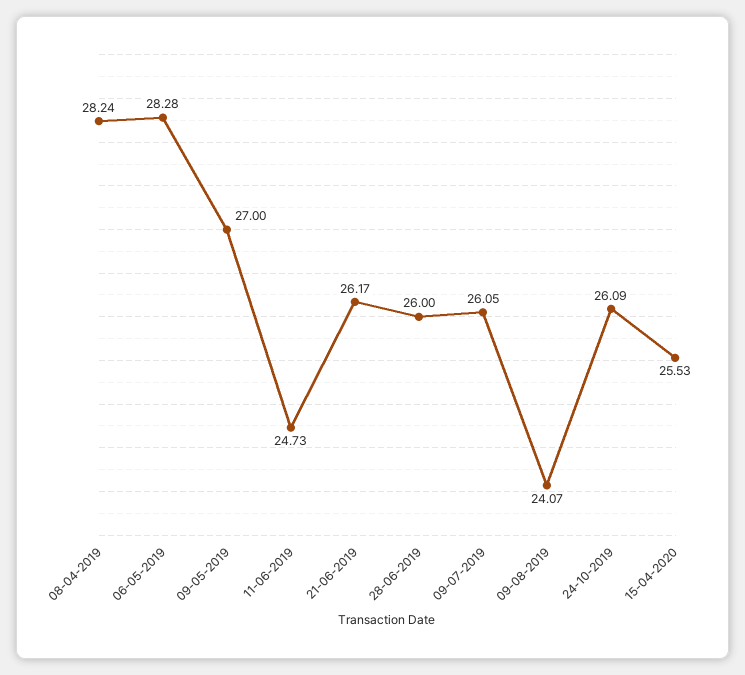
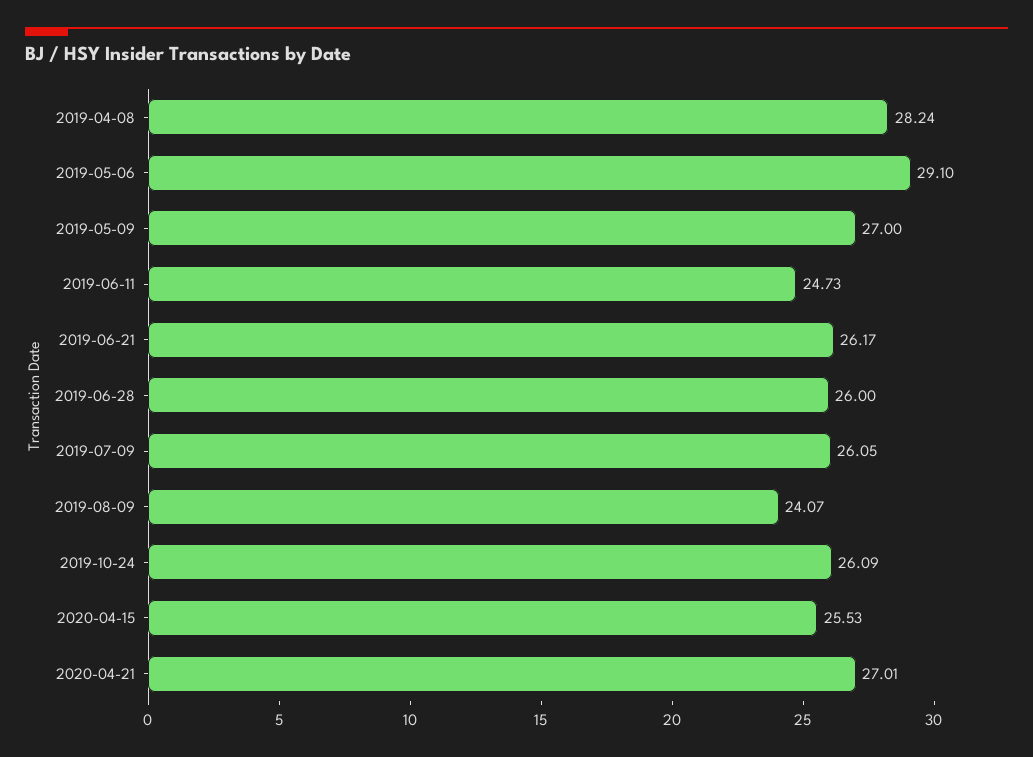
06-05-2019: 28.28 -> 29.1
2020-04-21: none -> 27.01

